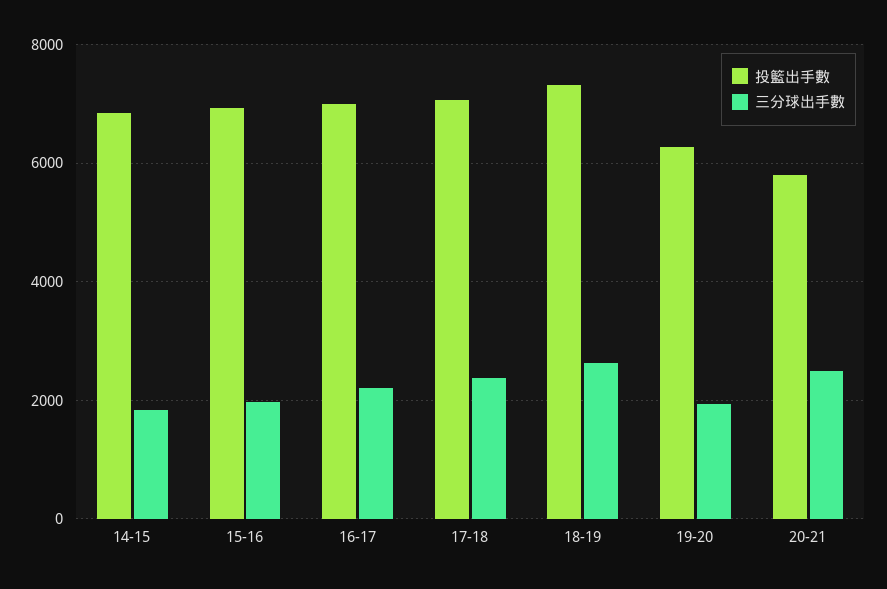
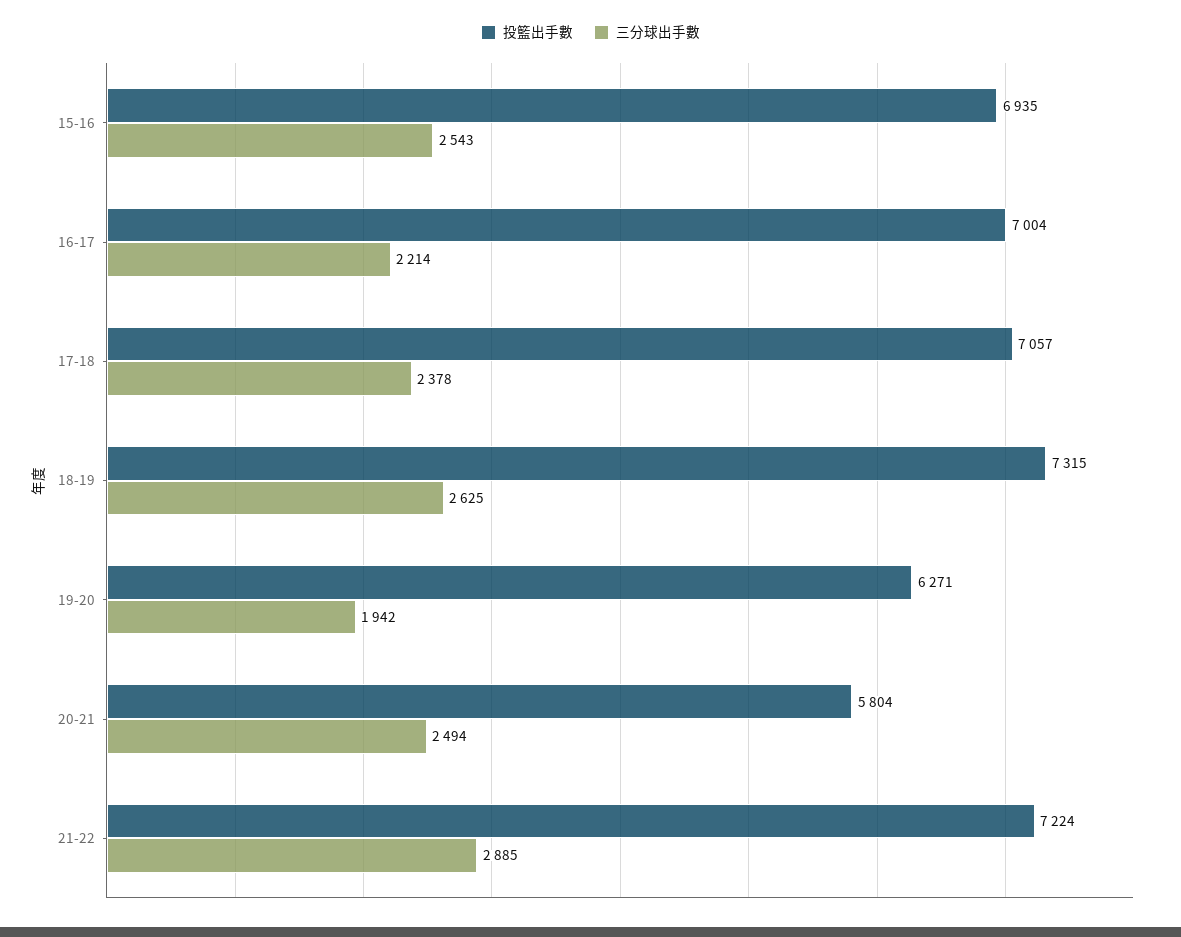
投籃出手數, 14-15: 6800 -> none
三分球出手數, 14-15: 1800 -> none
三分球出手數, 15-16: 2000 -> 2543
投籃出手數, 21-22: none -> 7224
三分球出手數, 21-22: none -> 2885

